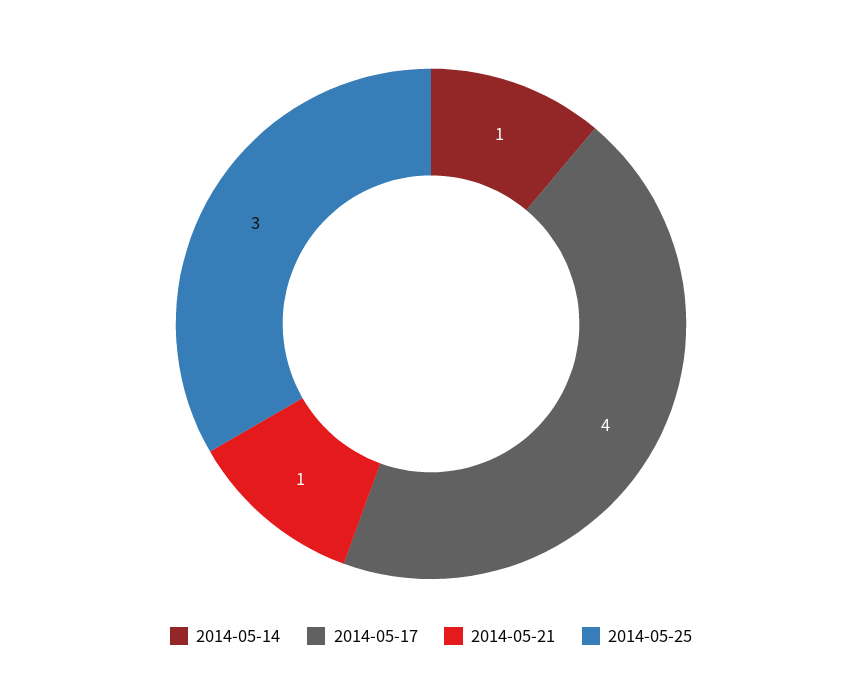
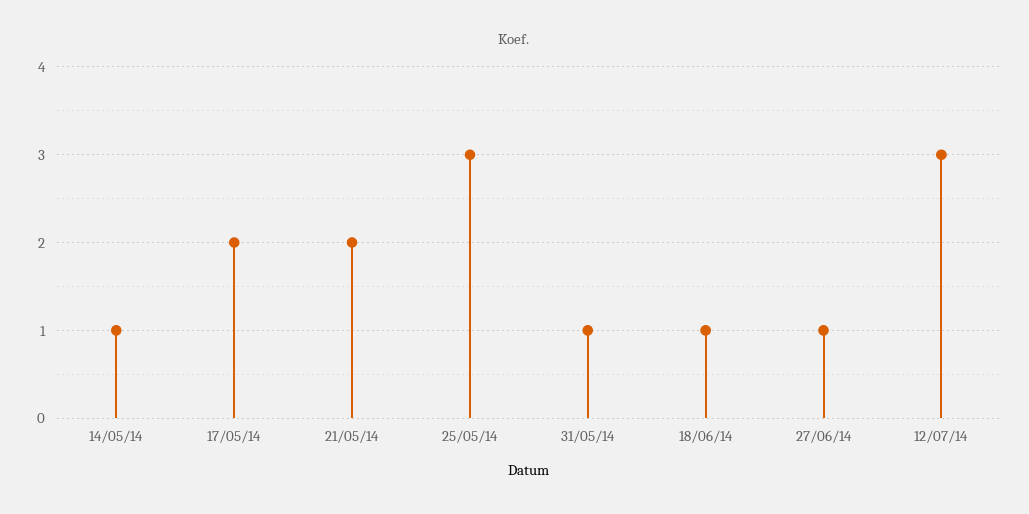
2014-05-17: 4 -> 2
2014-05-21: 1 -> 2
31/05/14: none -> 1
18/06/14: none -> 1
27/06/14: none -> 1
12/07/14: none -> 3

